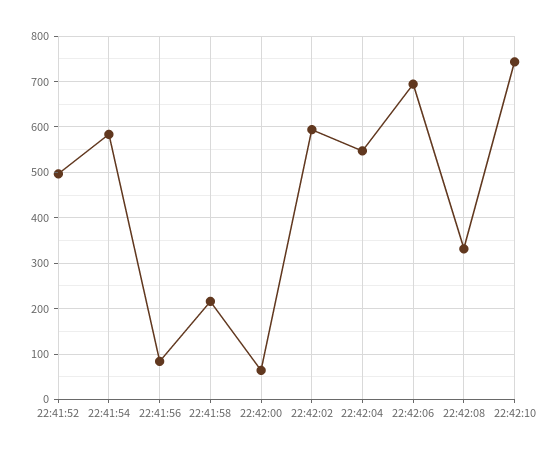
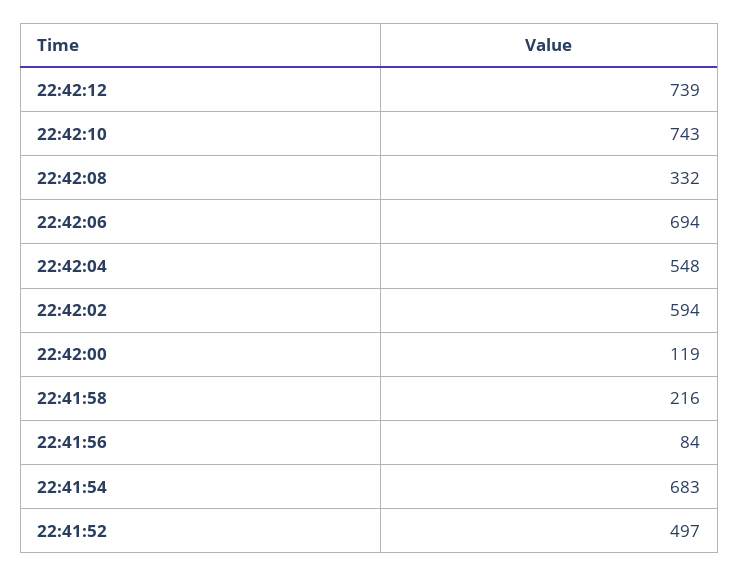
22:41:54: 580 -> 683
22:42:00: 60 -> 119
22:42:12: none -> 739

